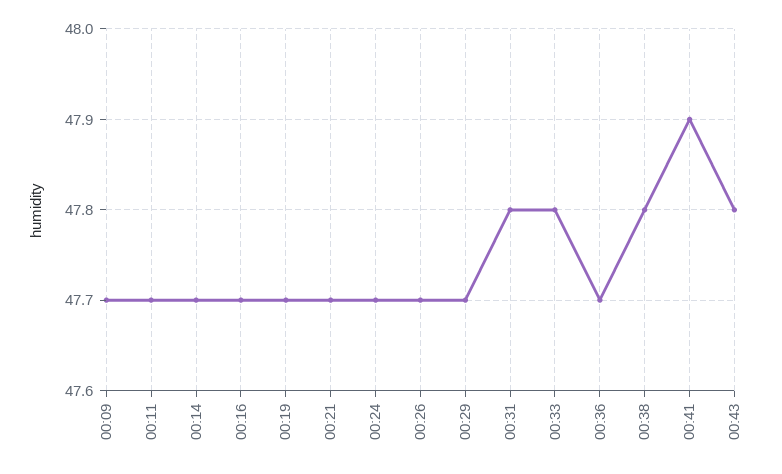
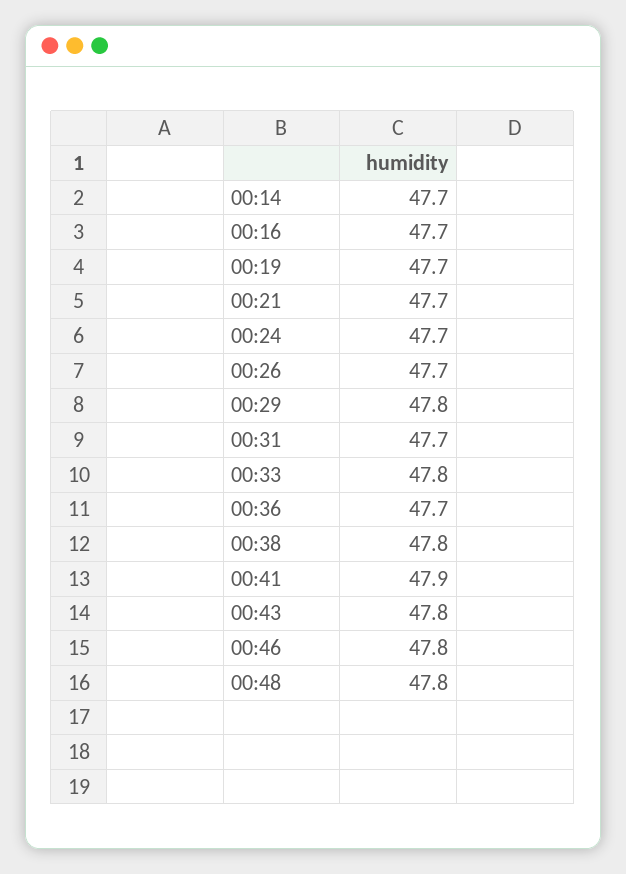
00:09: 47.7 -> none
00:11: 47.7 -> none
00:29: 47.7 -> 47.8
00:31: 47.8 -> 47.7
00:46: none -> 47.8
00:48: none -> 47.8

